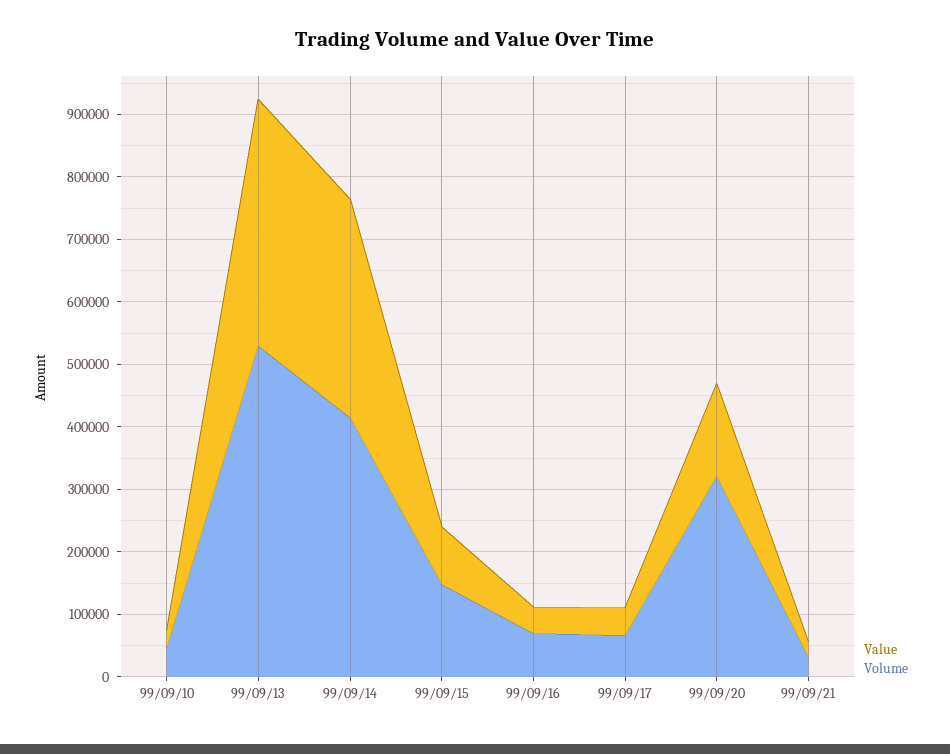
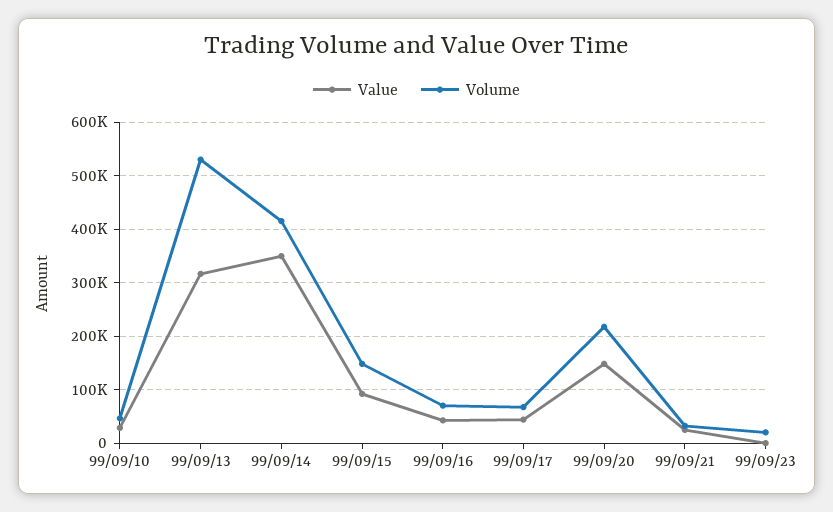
Value, 99/09/13: 400000 -> 320000
Volume, 99/09/20: 320000 -> 220000
Value, 99/09/23: none -> 0
Volume, 99/09/23: none -> 20000

